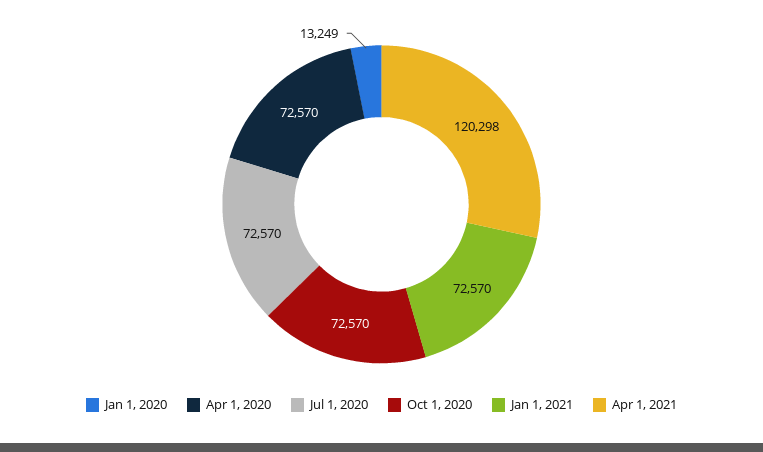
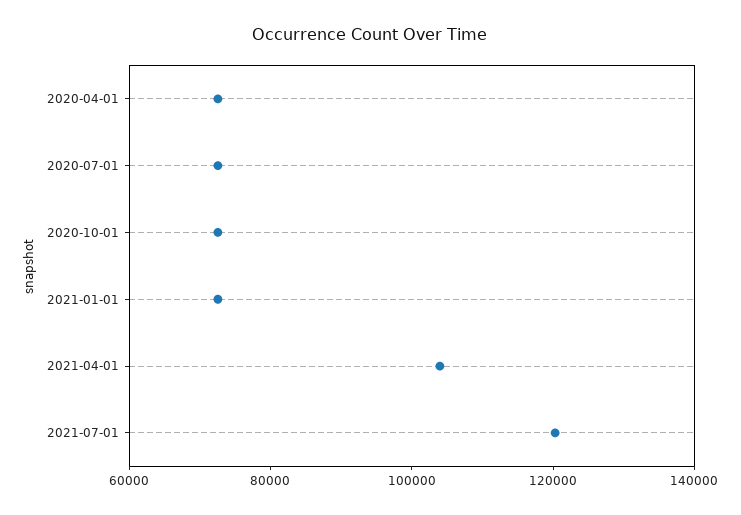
Jan 1, 2020: 13249 -> none
Apr 1, 2021: 120298 -> 105000
2021-07-01: none -> 120000

